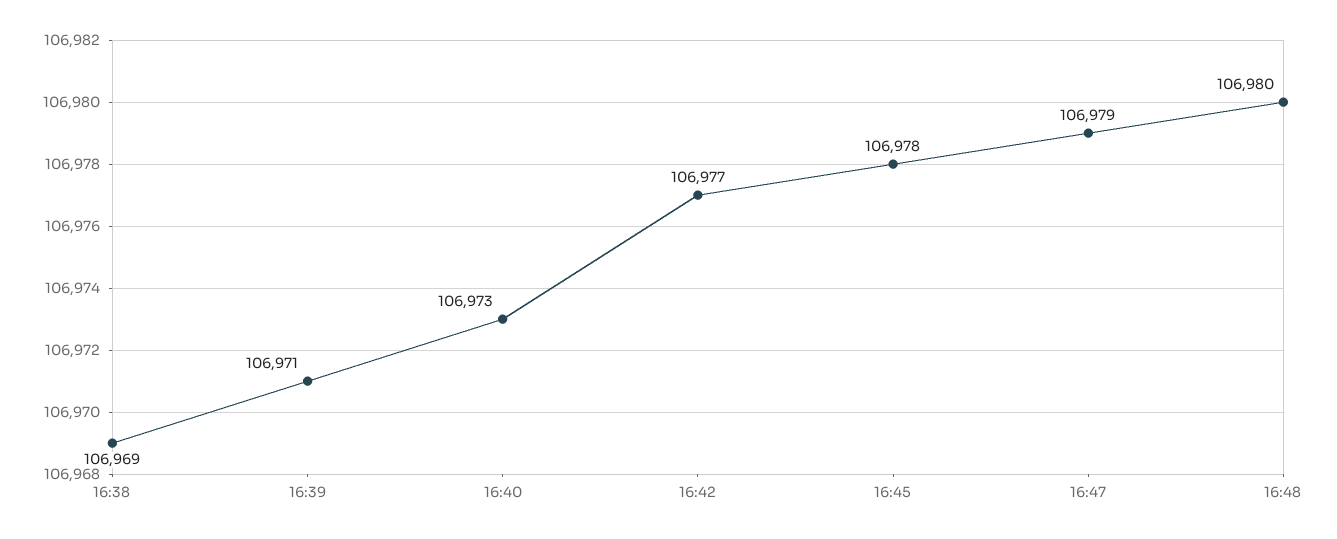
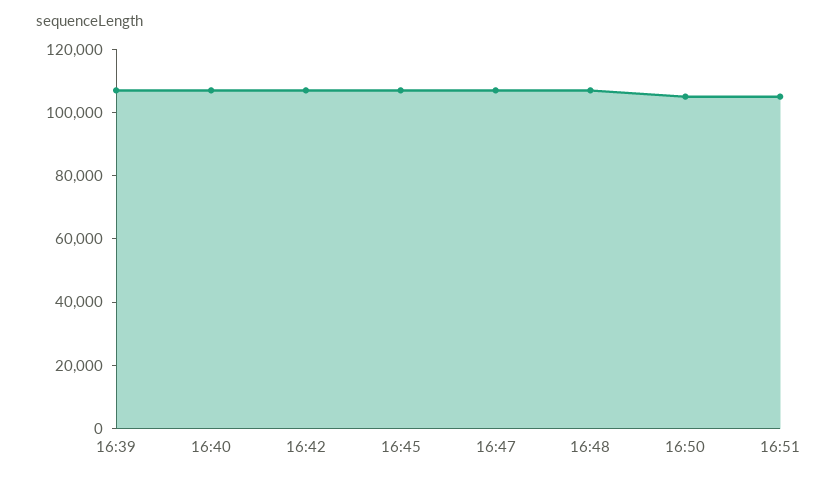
16:38: 106969 -> none
16:50: none -> 105000
16:51: none -> 105000

